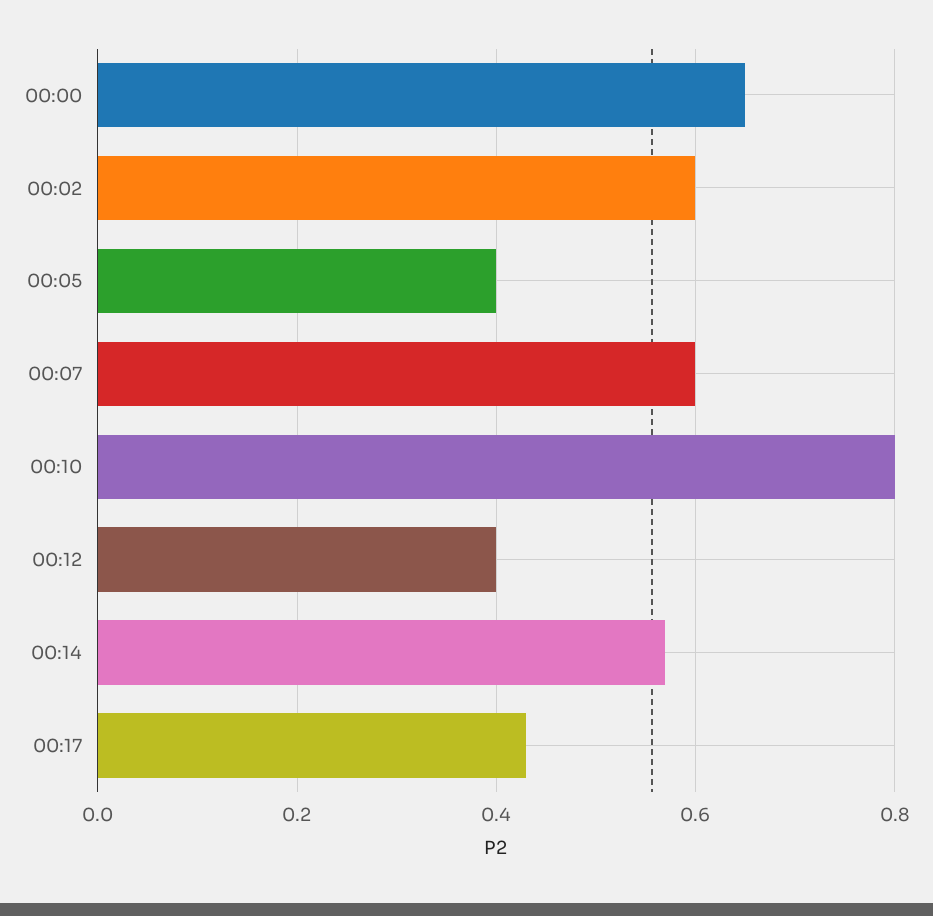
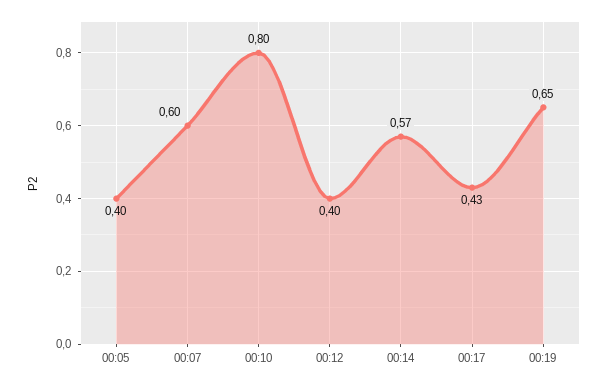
00:00: 0.65 -> none
00:02: 0.6 -> none
00:19: none -> 0.65

